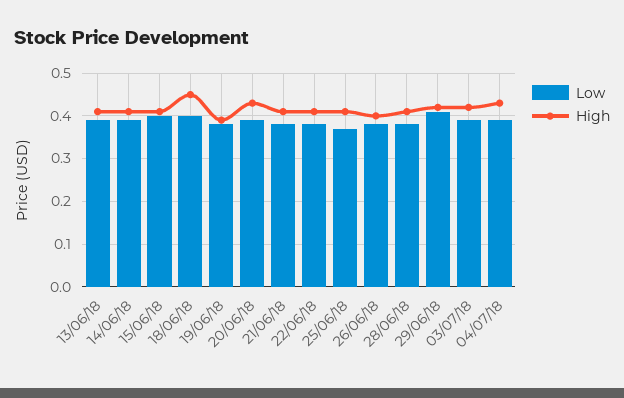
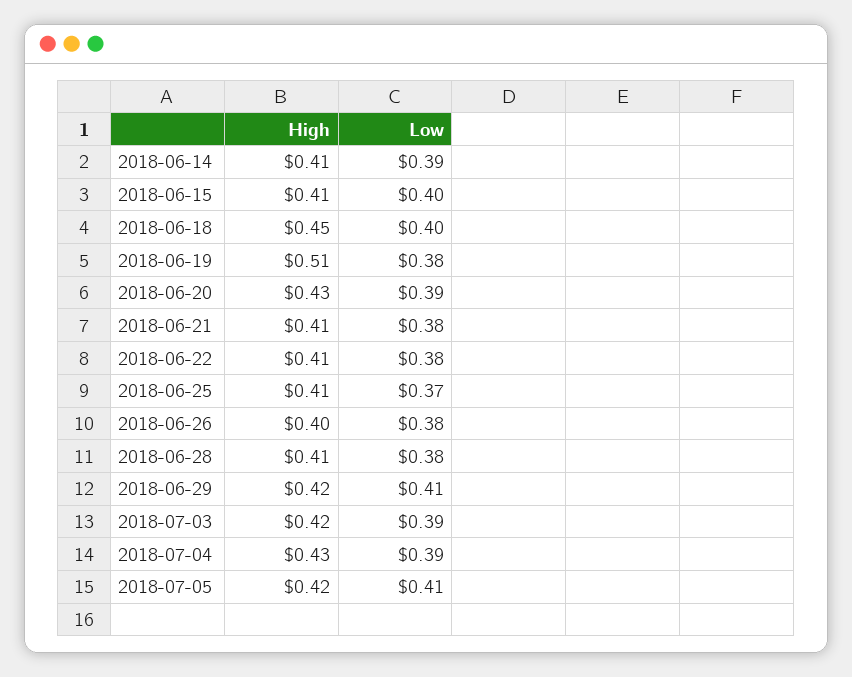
Low, 13/06/18: 0.4 -> none
High, 13/06/18: 0.4 -> none
High, 19/06/18: 0.4 -> 0.51
High, 2018-07-05: none -> 0.42
Low, 2018-07-05: none -> 0.41

